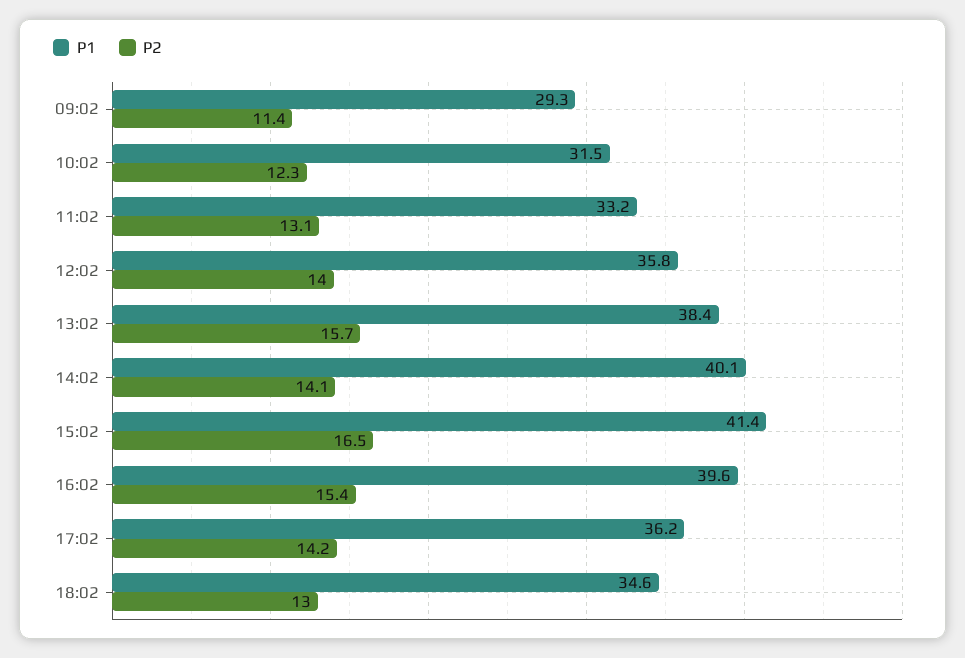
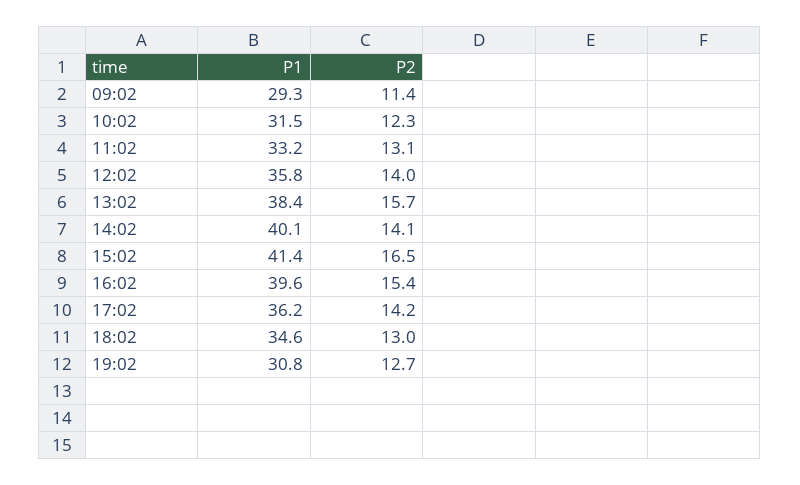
P1, 19:02: none -> 30.8
P2, 19:02: none -> 12.7

